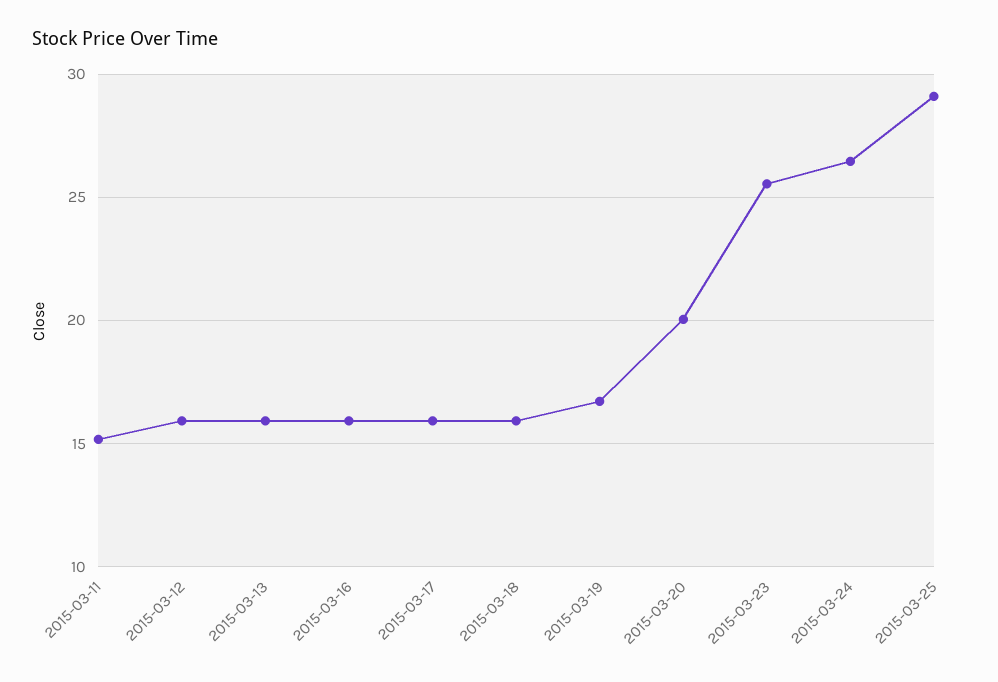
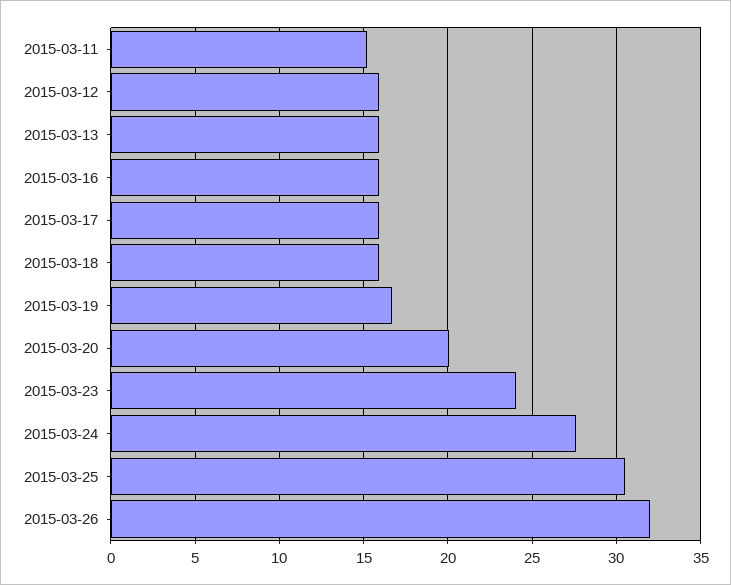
2015-03-23: 25.5 -> 24
2015-03-24: 26.5 -> 27.5
2015-03-25: 29 -> 30.5
2015-03-26: none -> 32

